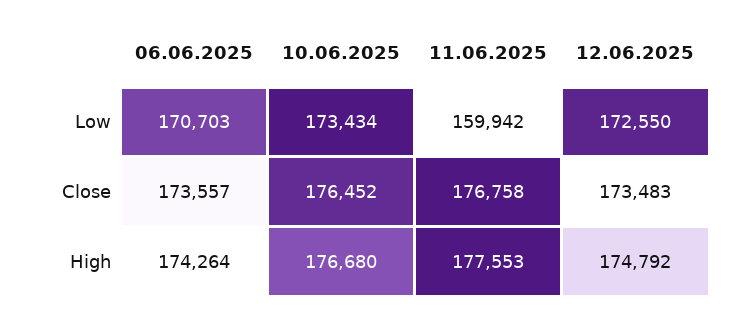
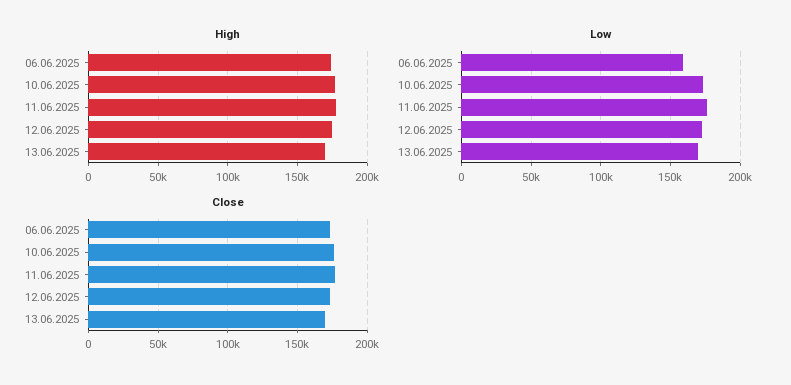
Low, 06.06.2025: 170703 -> 160000
Low, 11.06.2025: 159942 -> 175000
High, 13.06.2025: none -> 170000
Low, 13.06.2025: none -> 170000
Close, 13.06.2025: none -> 170000

